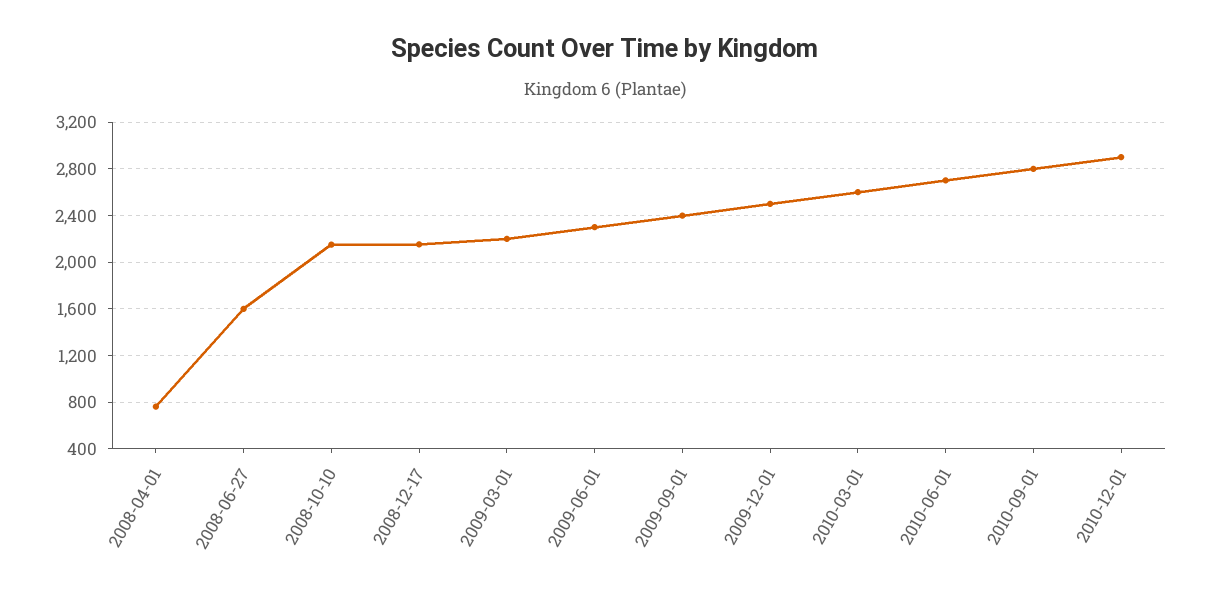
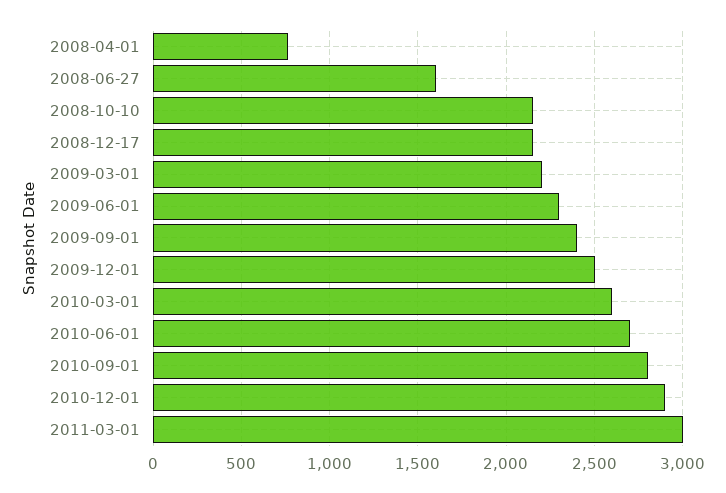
2011-03-01: none -> 3000

